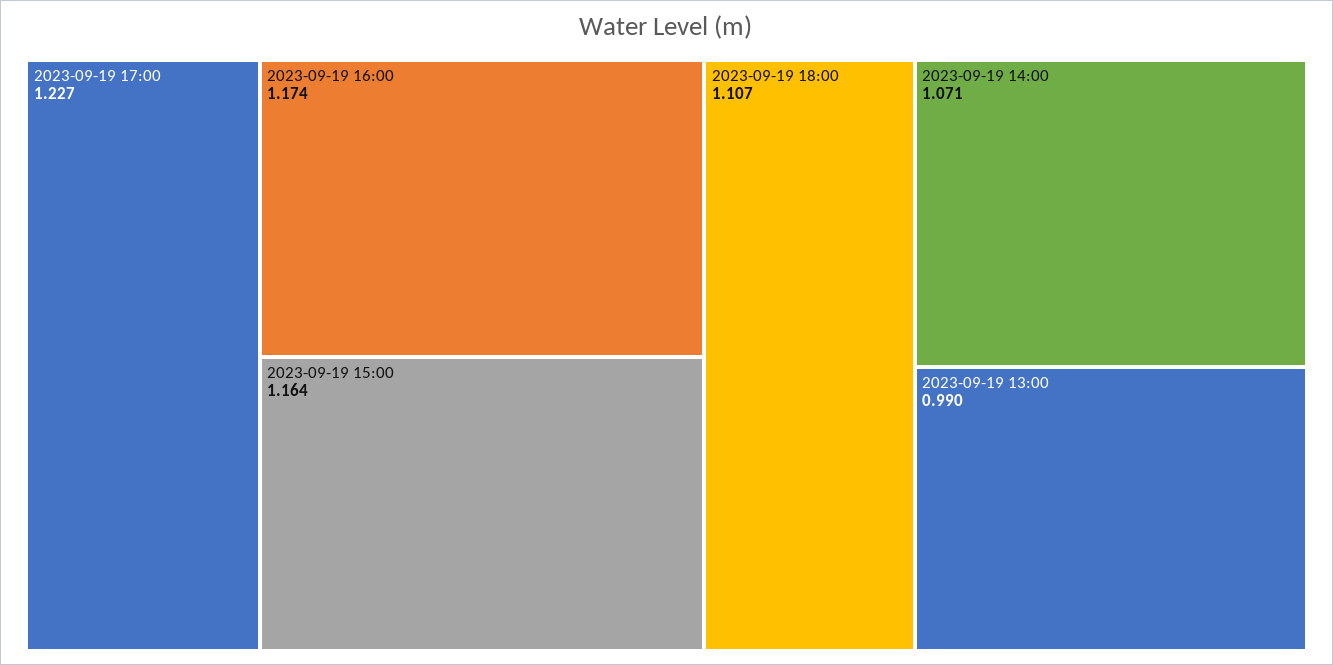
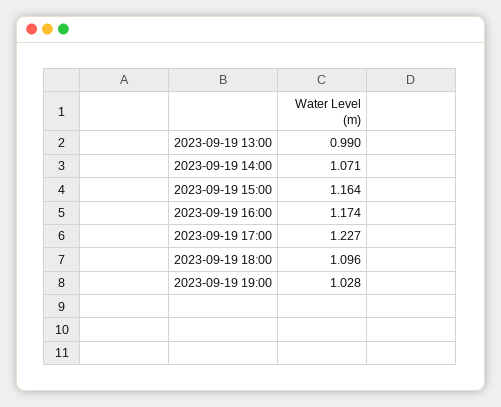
2023-09-19 18:00: 1.107 -> 1.096
2023-09-19 19:00: none -> 1.028

